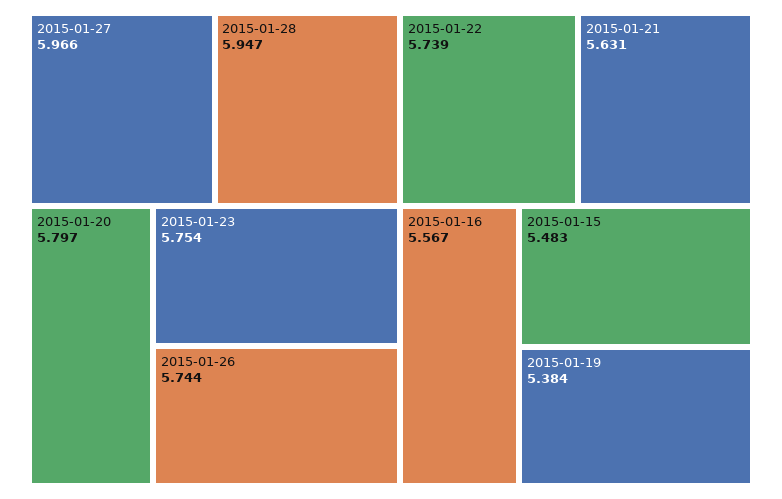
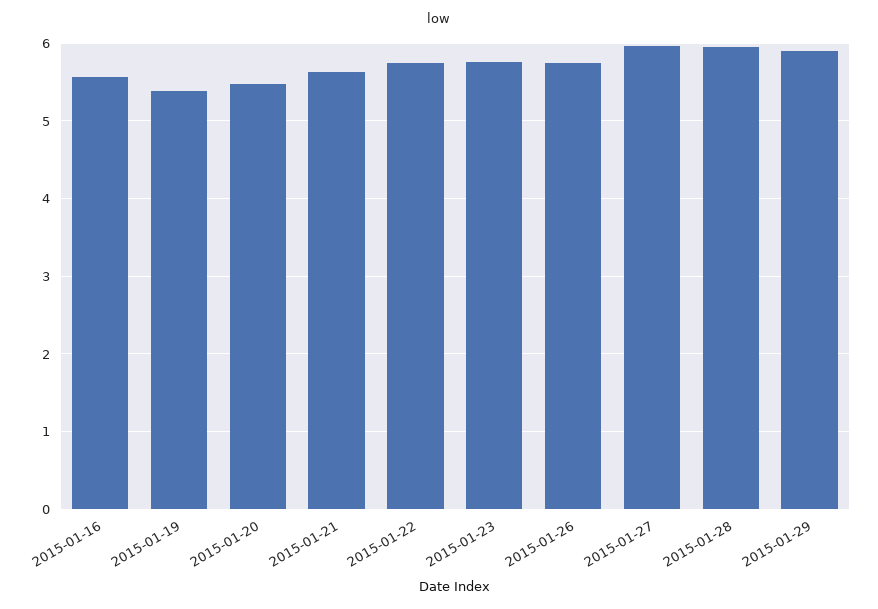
2015-01-20: 5.797 -> 5.5
2015-01-15: 5.483 -> none
2015-01-29: none -> 5.9

